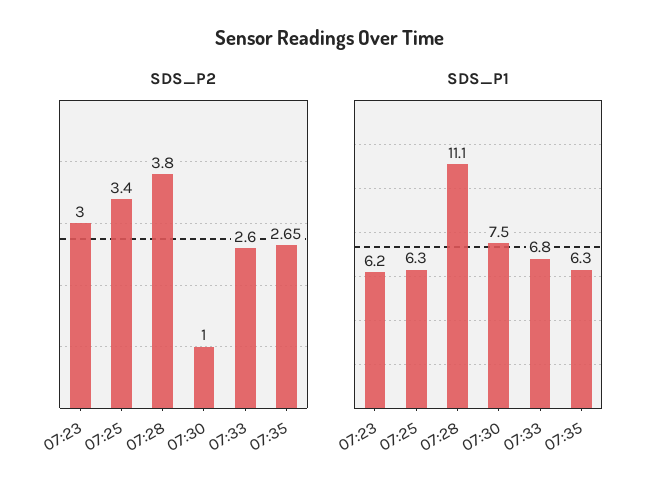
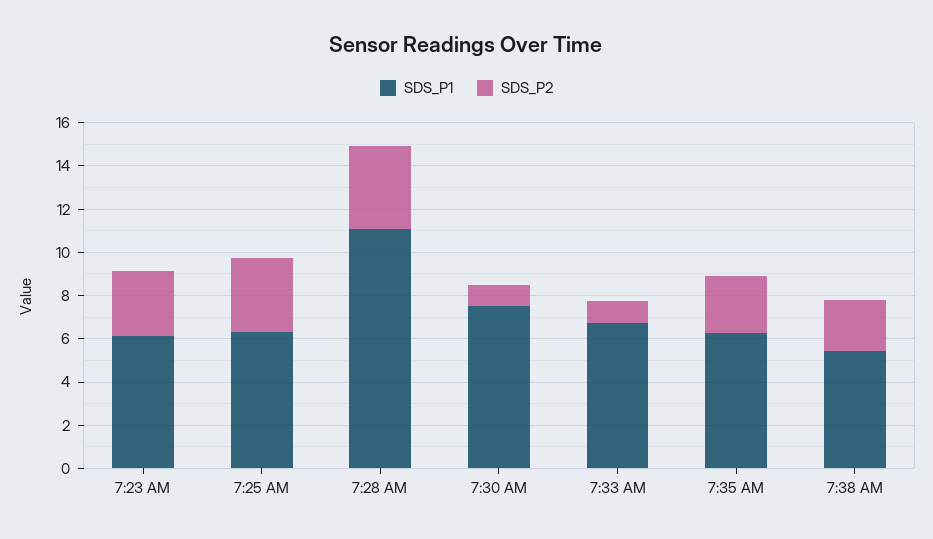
SDS_P2, 07:33: 2.6 -> 1
SDS_P1, 7:38 AM: none -> 5.5
SDS_P2, 7:38 AM: none -> 2.5

